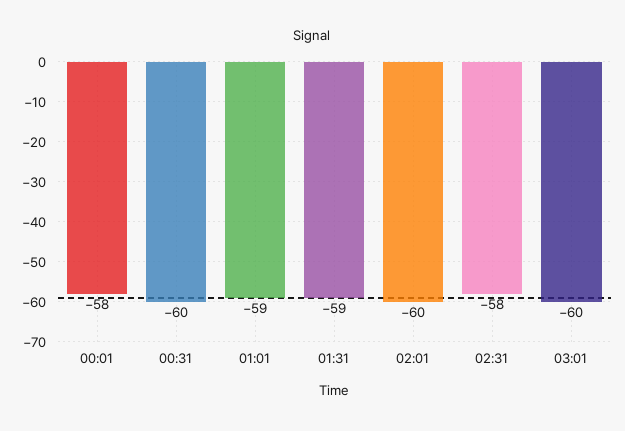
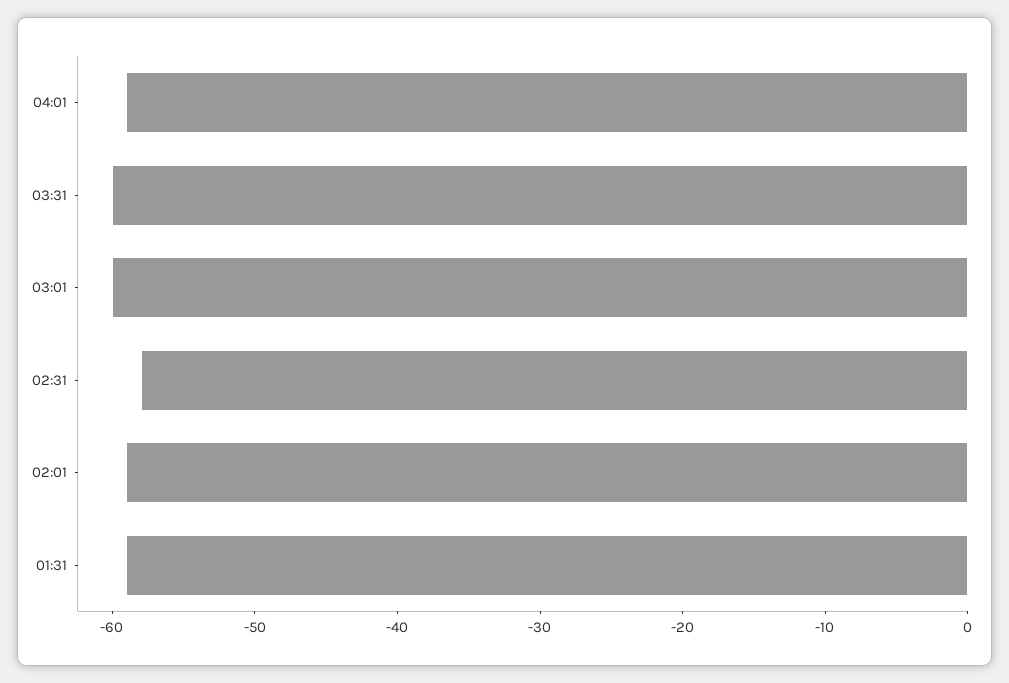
00:01: -58 -> none
00:31: -60 -> none
01:01: -59 -> none
02:01: -60 -> -59
04:01: none -> -59
03:31: none -> -60

